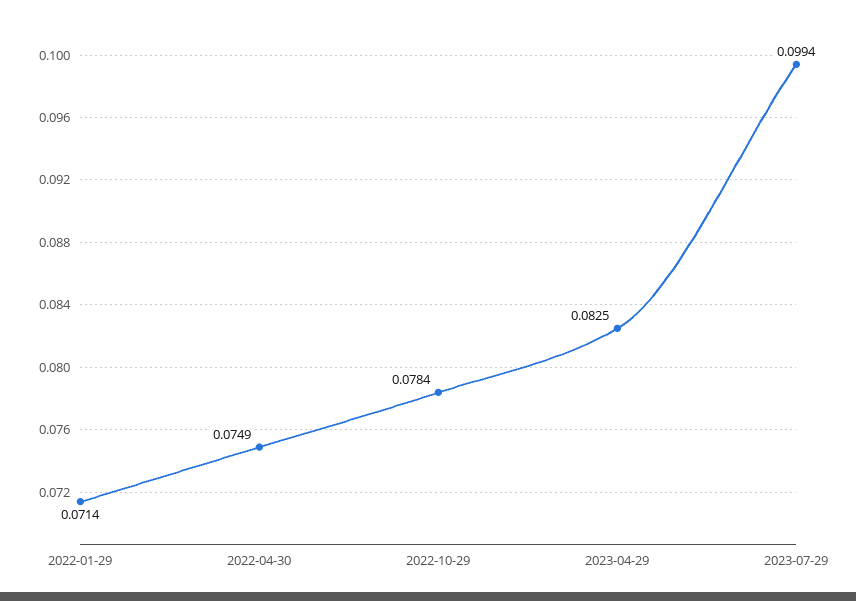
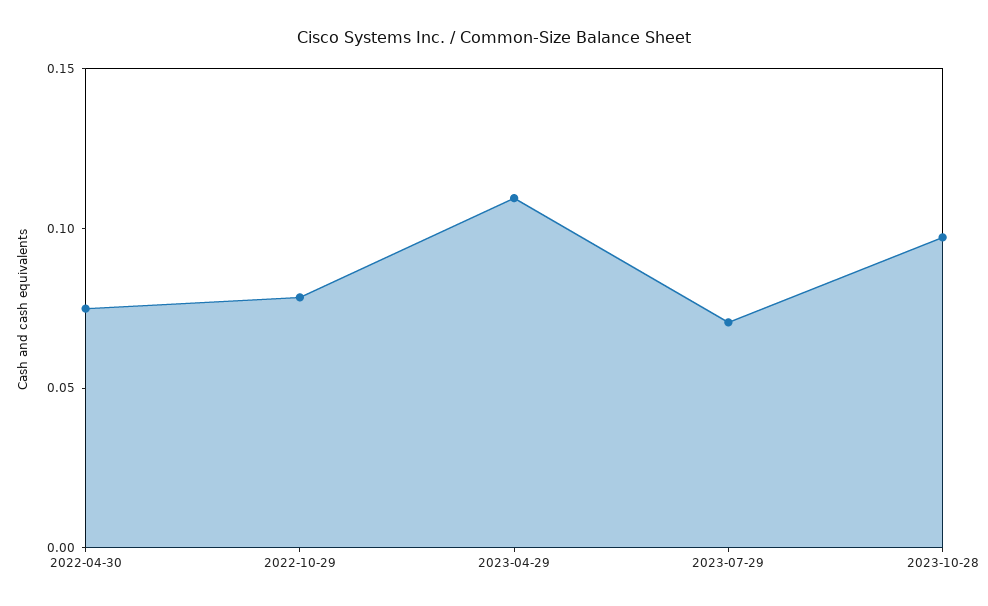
2022-01-29: 0.0714 -> none
2023-04-29: 0.0825 -> 0.11
2023-07-29: 0.0994 -> 0.07
2023-10-28: none -> 0.1

